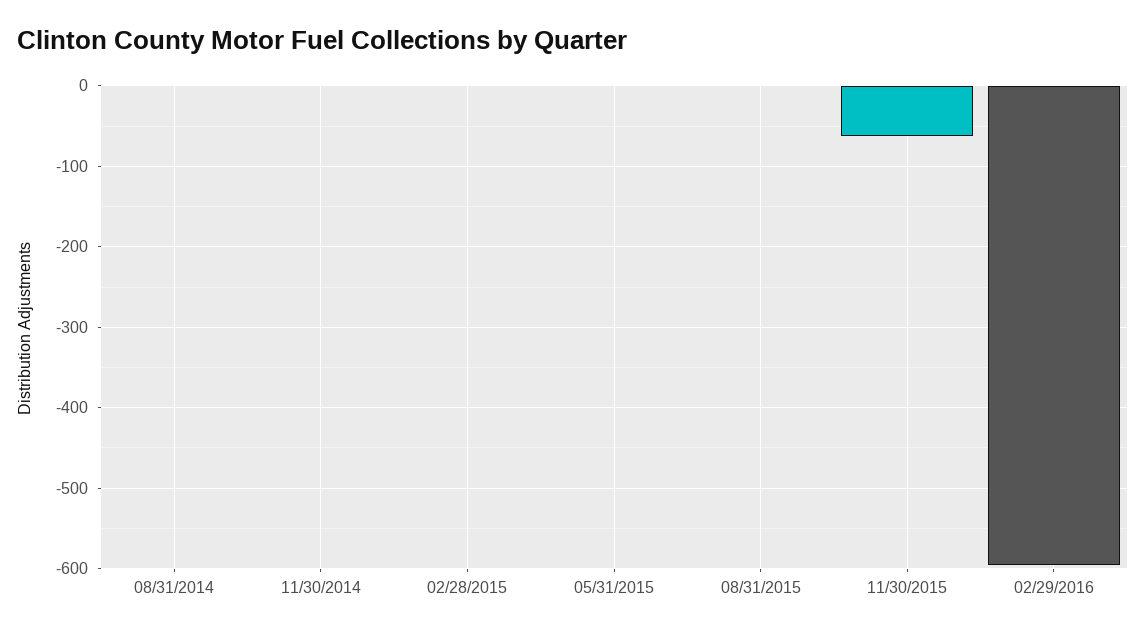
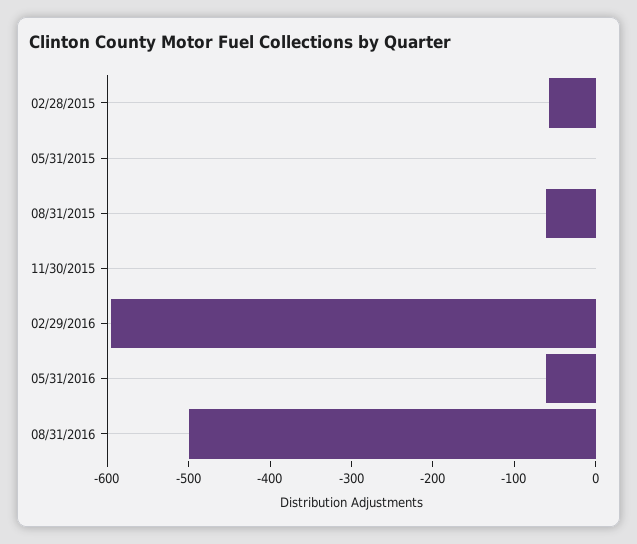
08/31/2014: 0 -> none
11/30/2014: 0 -> none
02/28/2015: 0 -> -60
08/31/2015: 0 -> -60
11/30/2015: -60 -> 0
05/31/2016: none -> -60
08/31/2016: none -> -500

